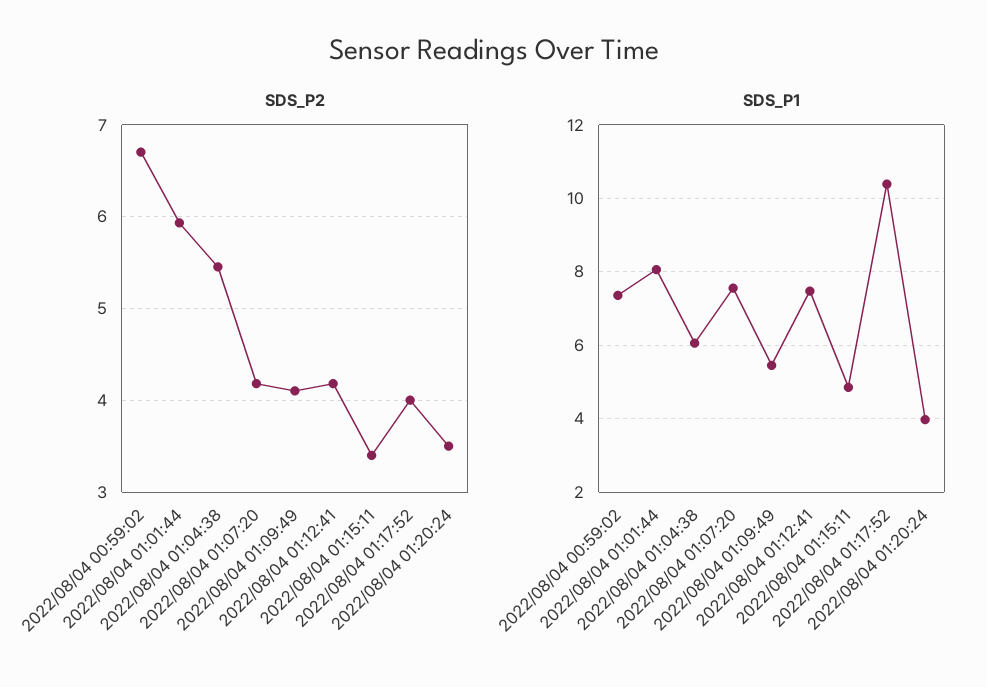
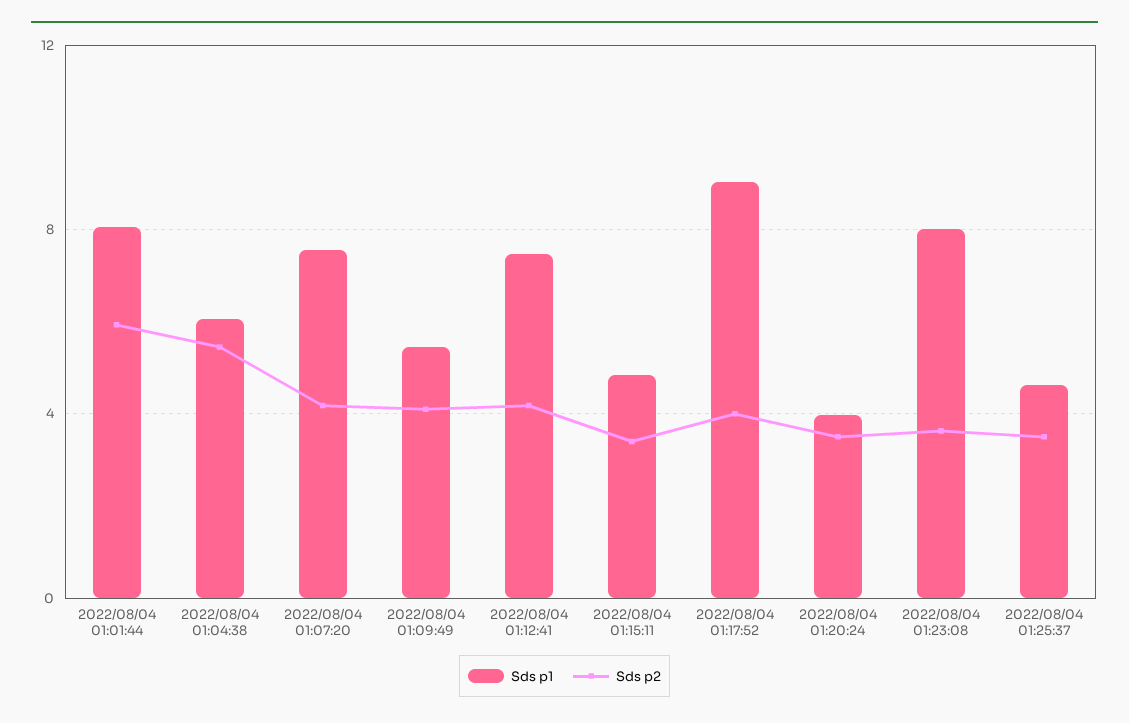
SDS_P2, 2022/08/04 00:59:02: 6.7 -> none
SDS_P1, 2022/08/04 00:59:02: 7.4 -> none
SDS_P1, 2022/08/04 01:17:52: 10.4 -> 9
SDS_P1, 2022/08/04 01:23:08: none -> 8
SDS_P2, 2022/08/04 01:23:08: none -> 3.5
SDS_P1, 2022/08/04 01:25:37: none -> 4.5
SDS_P2, 2022/08/04 01:25:37: none -> 3.5

